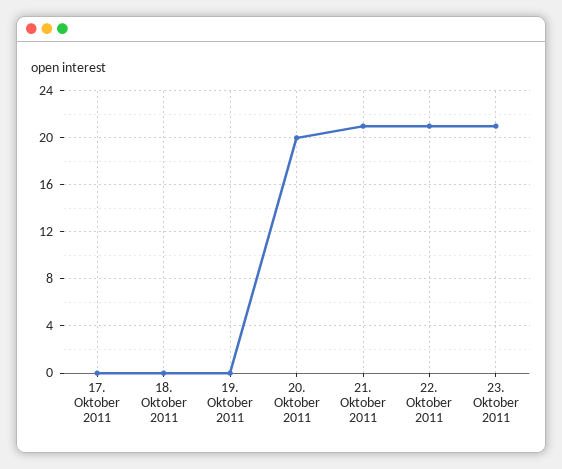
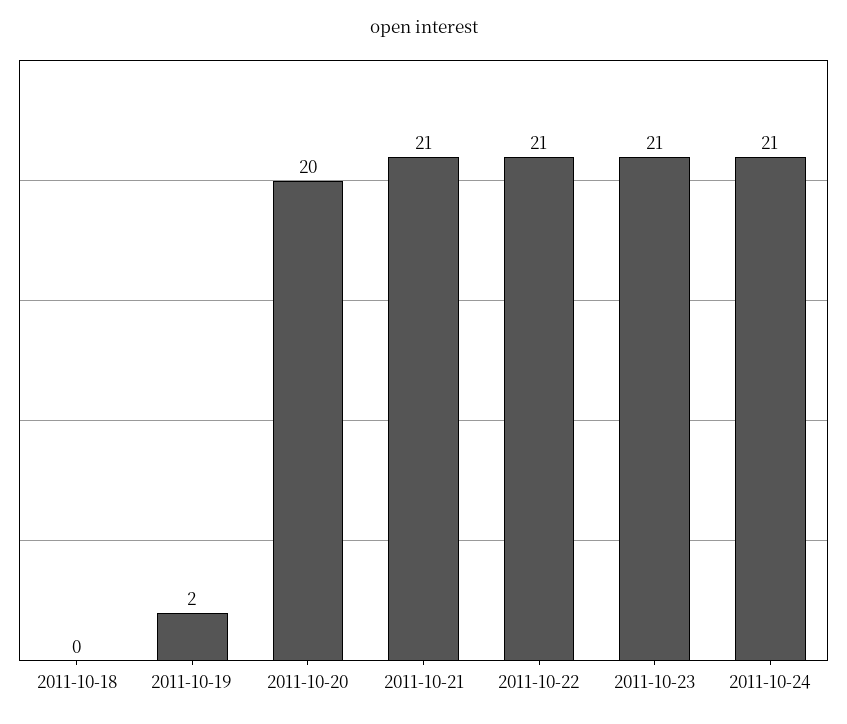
17. Oktober 2011: 0 -> none
19. Oktober 2011: 0 -> 2
2011-10-24: none -> 21

